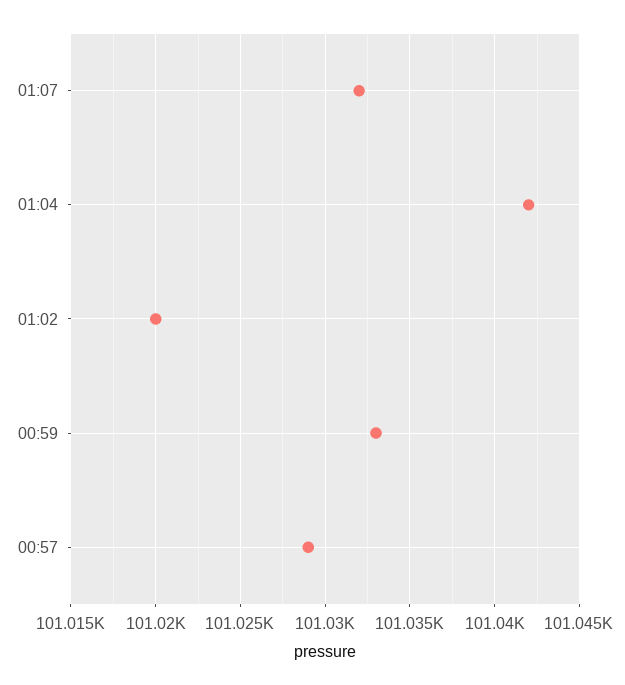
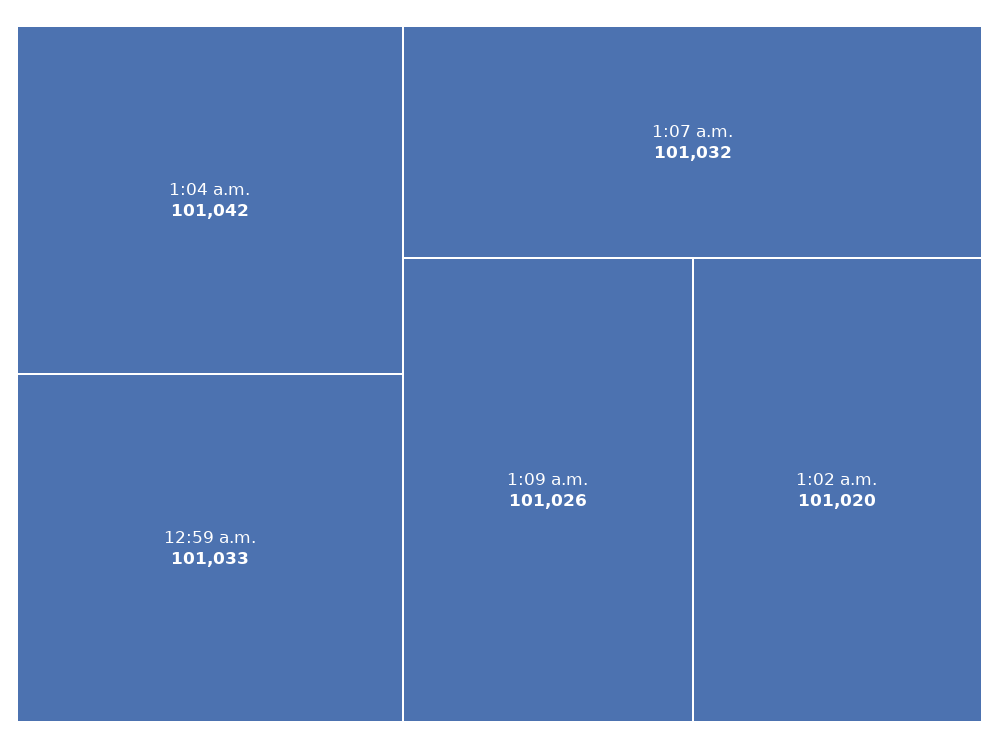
00:57: 101029 -> none
1:09 a.m.: none -> 101026

